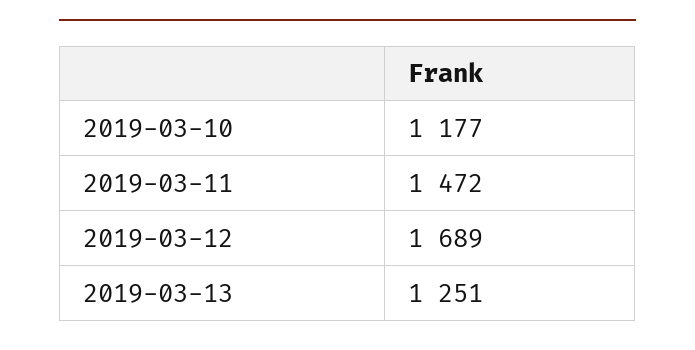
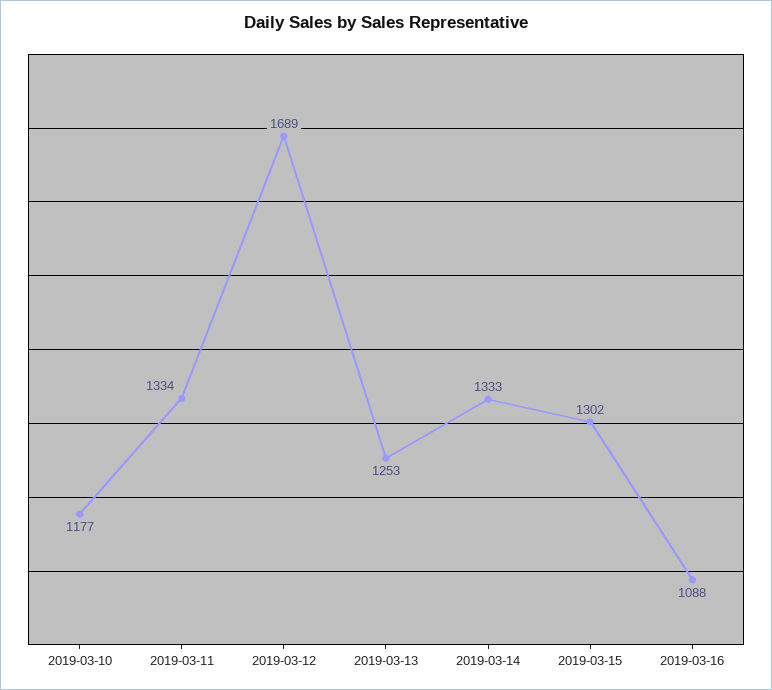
2019-03-11: 1472 -> 1334
2019-03-13: 1251 -> 1253
2019-03-14: none -> 1333
2019-03-15: none -> 1302
2019-03-16: none -> 1088

